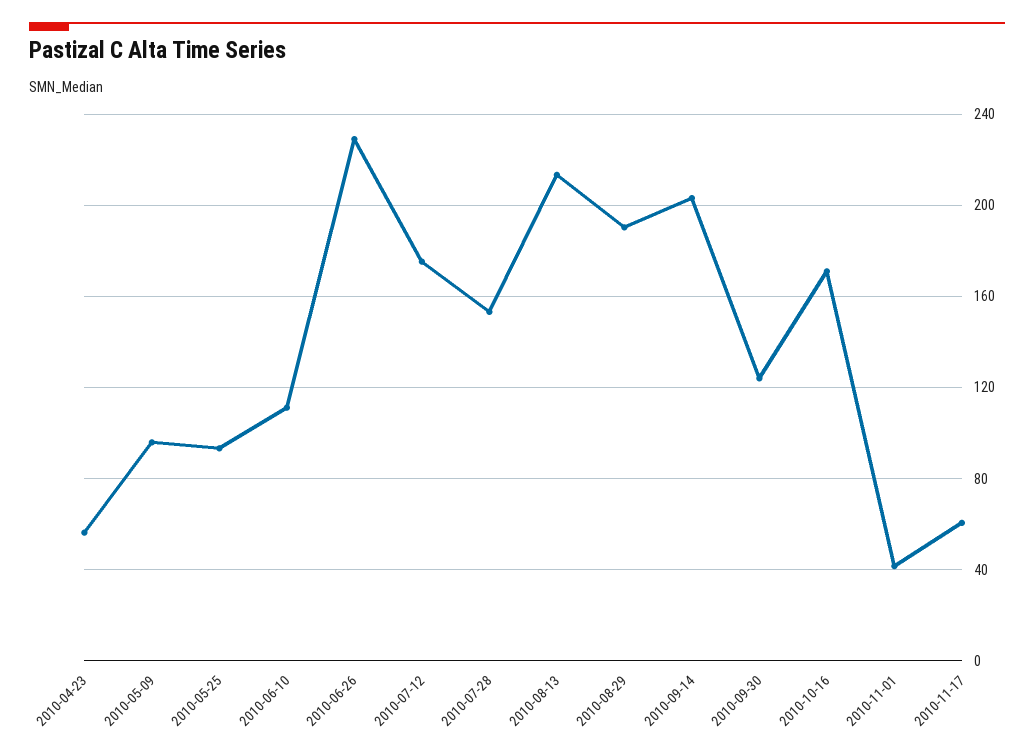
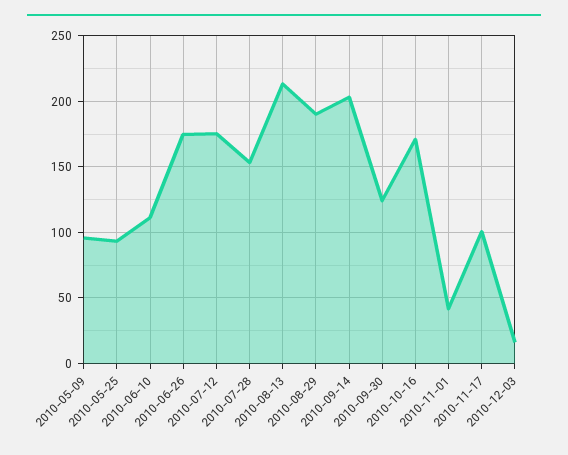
2010-04-23: 55 -> none
2010-06-26: 230 -> 175
2010-11-17: 60 -> 100
2010-12-03: none -> 15

